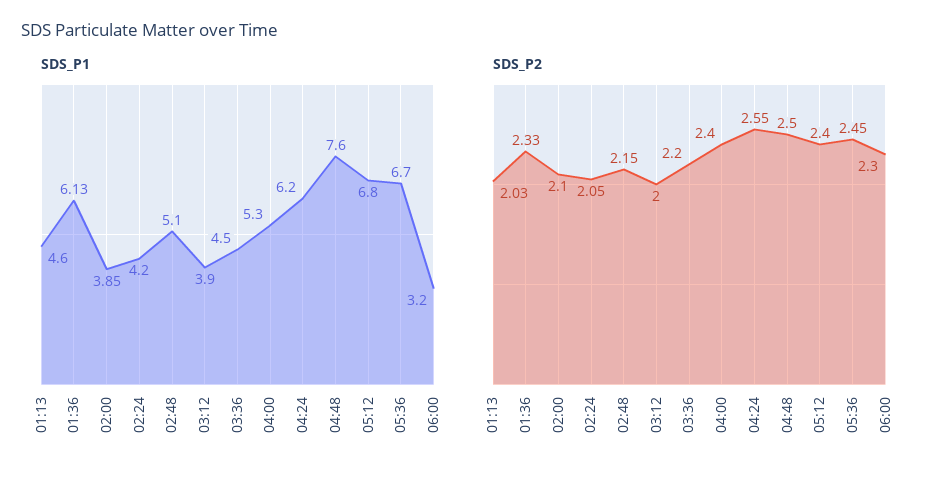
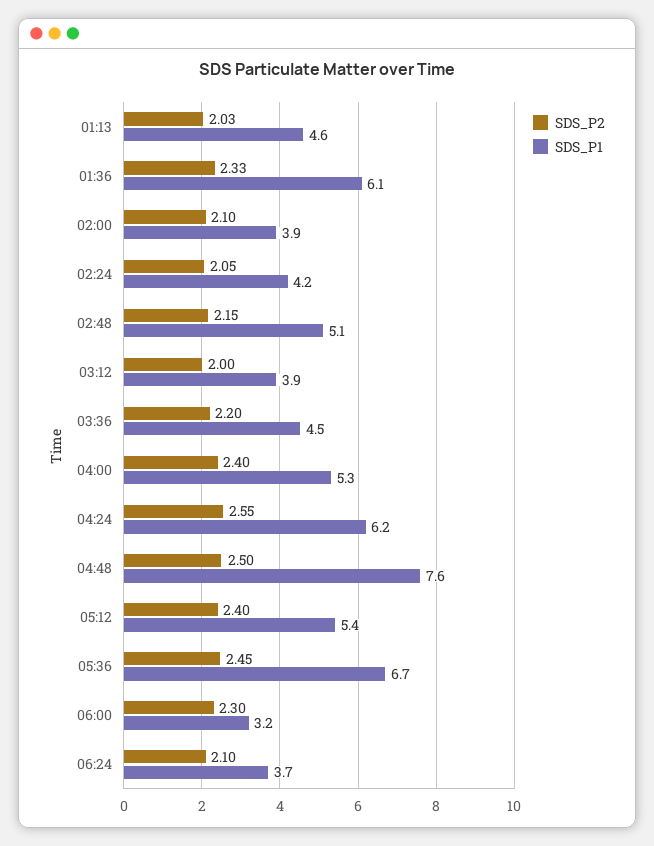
SDS_P1, 05:12: 6.8 -> 5.4
SDS_P2, 06:24: none -> 2.1
SDS_P1, 06:24: none -> 3.7

